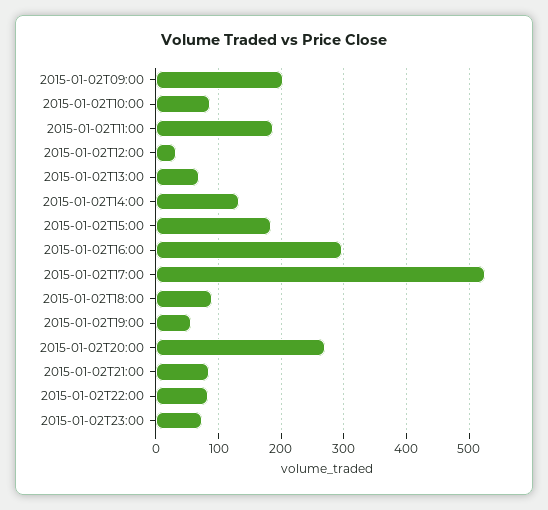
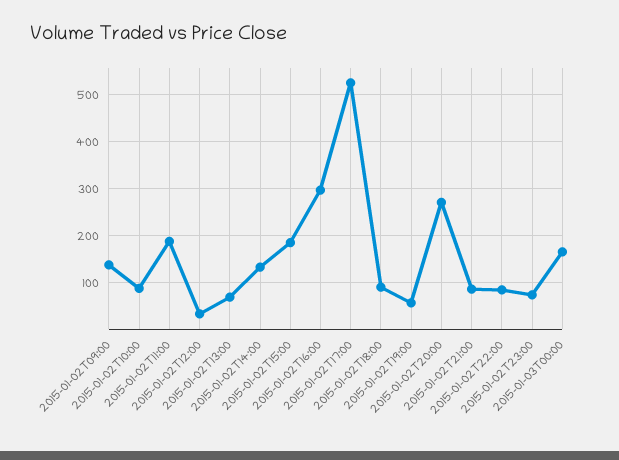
2015-01-02T09:00: 200 -> 140
2015-01-03T00:00: none -> 160

